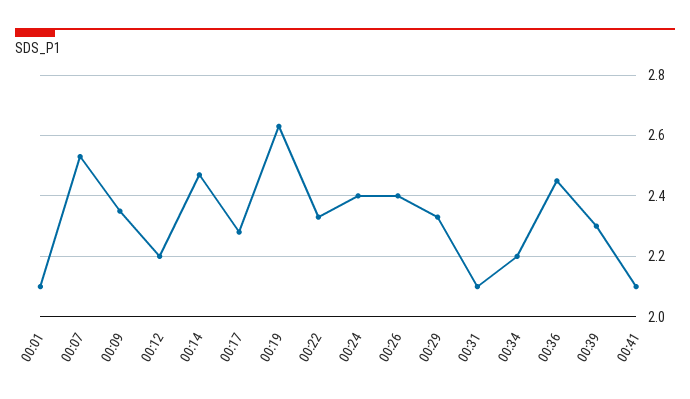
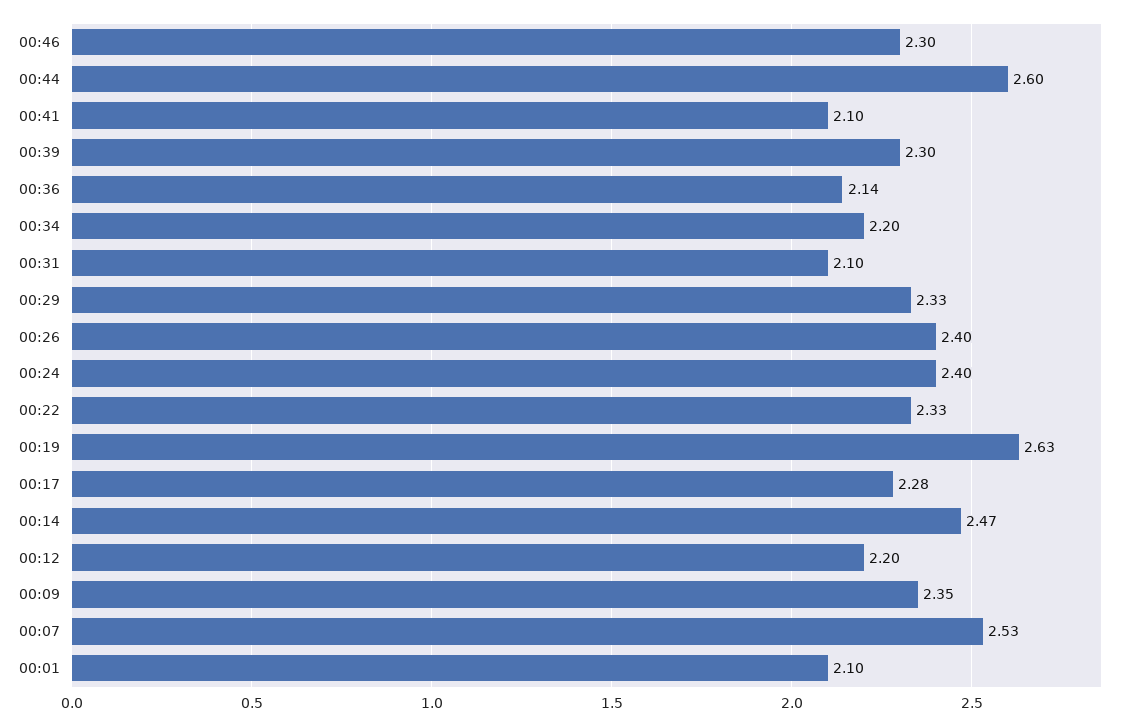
00:36: 2.45 -> 2.14
00:46: none -> 2.3
00:44: none -> 2.6

